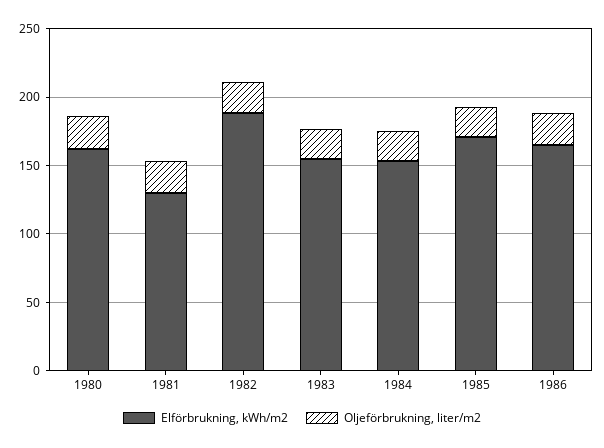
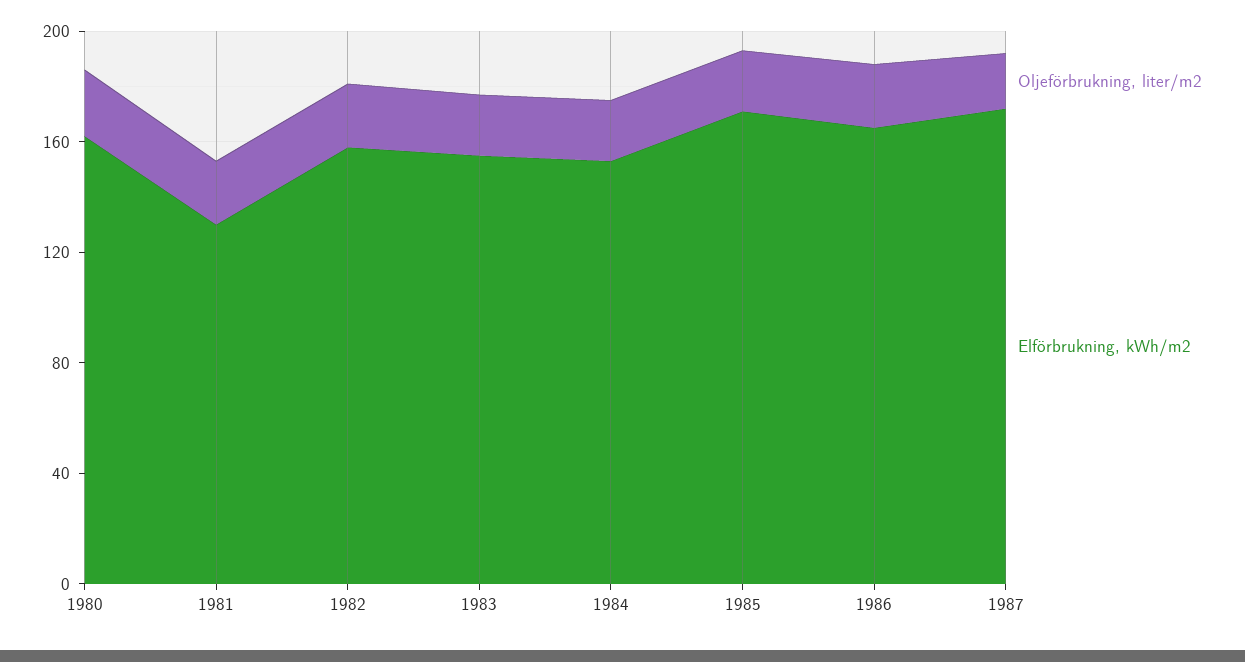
Elförbrukning, kWh/m2, 1982: 190 -> 160
Oljeförbrukning, liter/m2, 1987: none -> 20
Elförbrukning, kWh/m2, 1987: none -> 170

